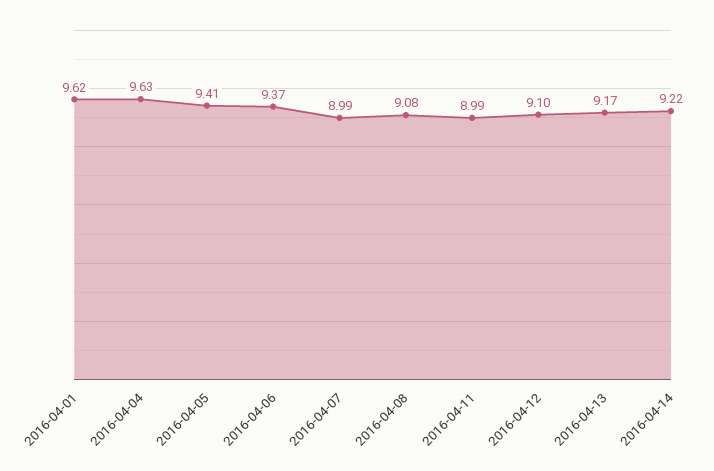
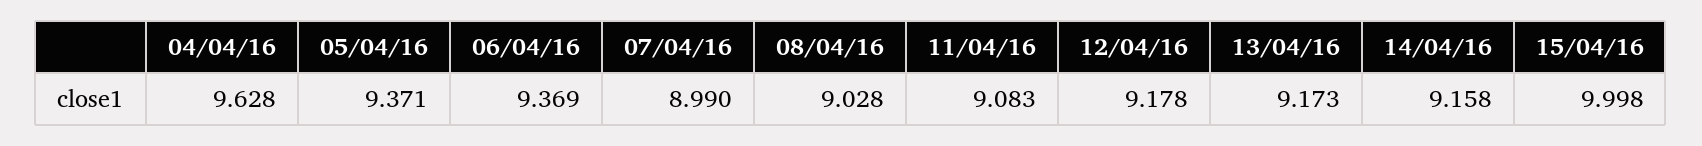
2016-04-01: 9.62 -> none
2016-04-05: 9.41 -> 9.371
2016-04-08: 9.08 -> 9.028
2016-04-11: 8.99 -> 9.083
2016-04-12: 9.1 -> 9.178
2016-04-14: 9.22 -> 9.158
15/04/16: none -> 9.998

